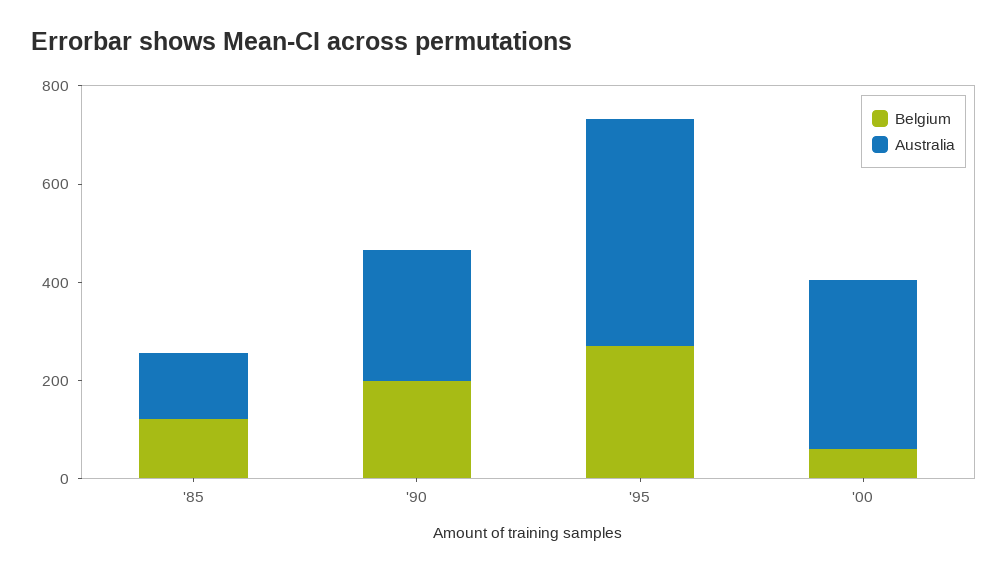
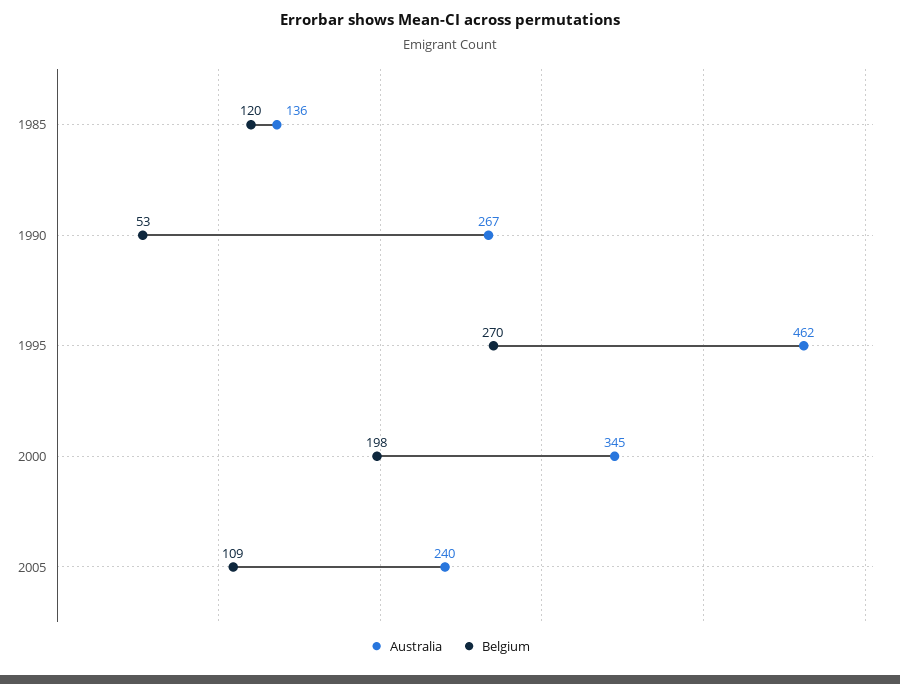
Belgium, '90: 200 -> 53
Belgium, '00: 50 -> 198
Australia, 2005: none -> 240
Belgium, 2005: none -> 109

